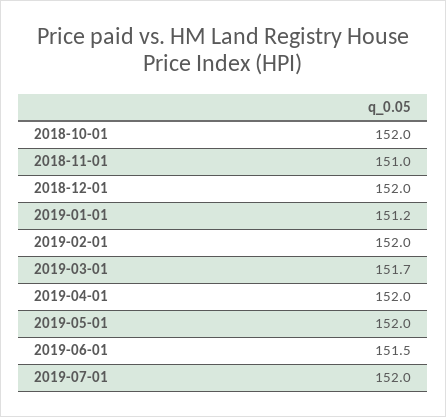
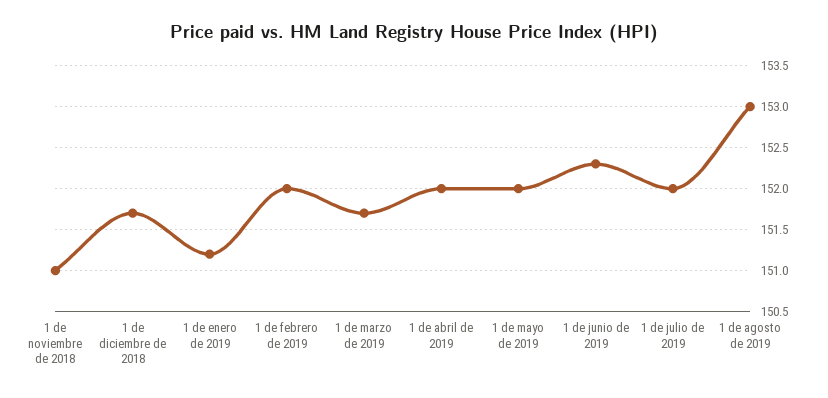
2018-10-01: 152 -> none
2018-12-01: 152 -> 151.7
2019-06-01: 151.5 -> 152.3
1 de agosto de 2019: none -> 153

